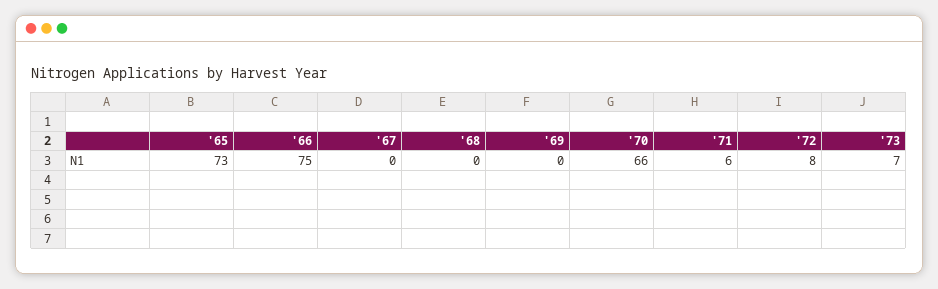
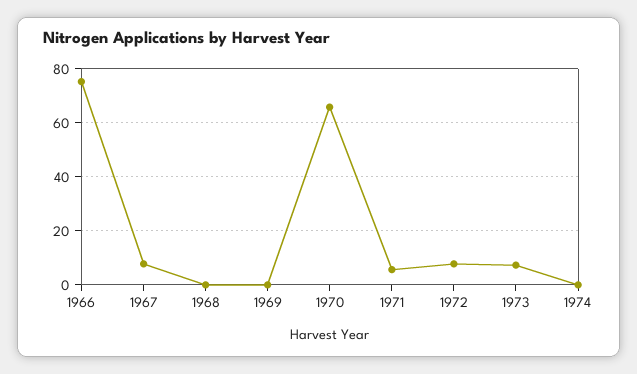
'65: 73 -> none
'67: 0 -> 7.5
1974: none -> 0

